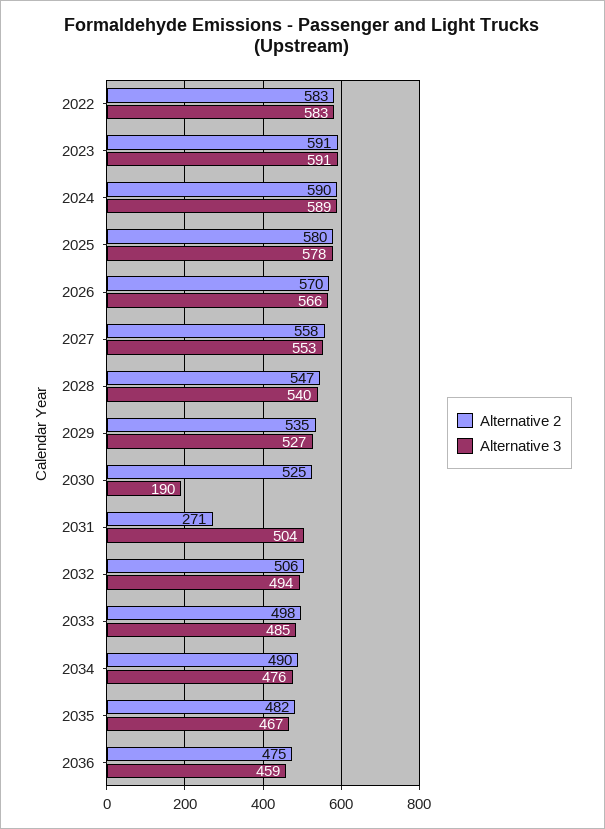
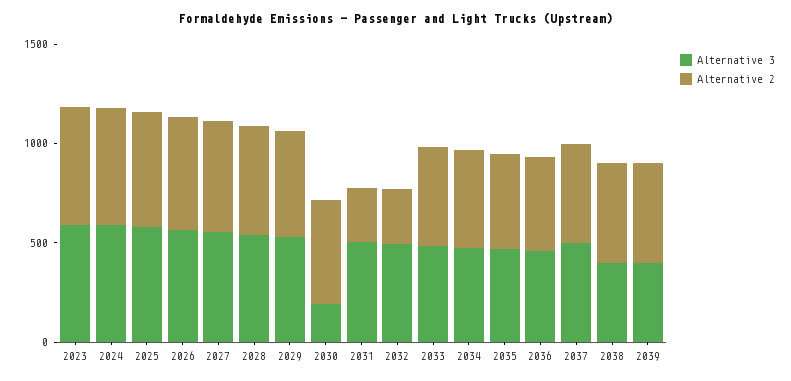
Alternative 2, 2022: 583 -> none
Alternative 3, 2022: 583 -> none
Alternative 2, 2032: 506 -> 300
Alternative 3, 2037: none -> 500
Alternative 2, 2037: none -> 500
Alternative 3, 2038: none -> 400
Alternative 2, 2038: none -> 500
Alternative 3, 2039: none -> 400
Alternative 2, 2039: none -> 500

